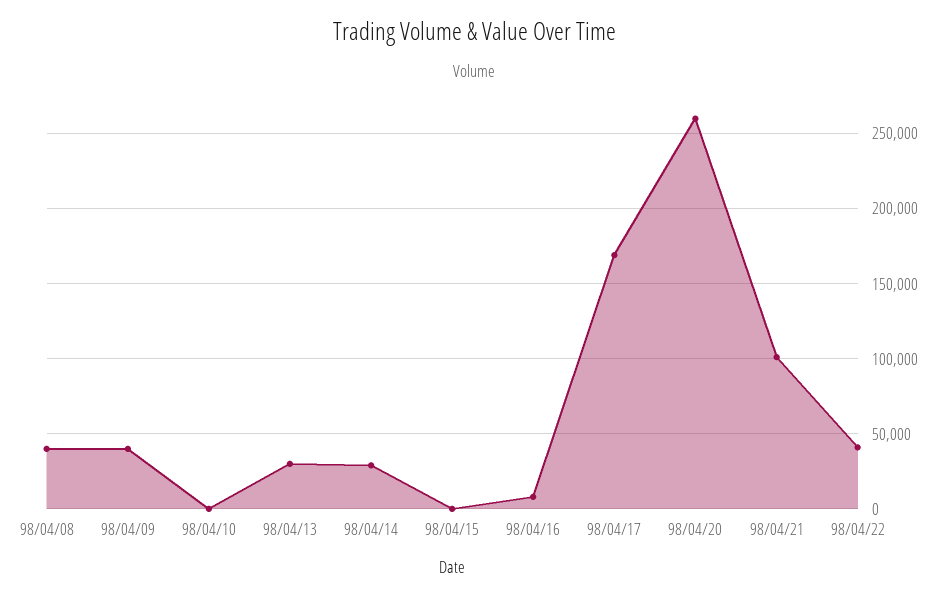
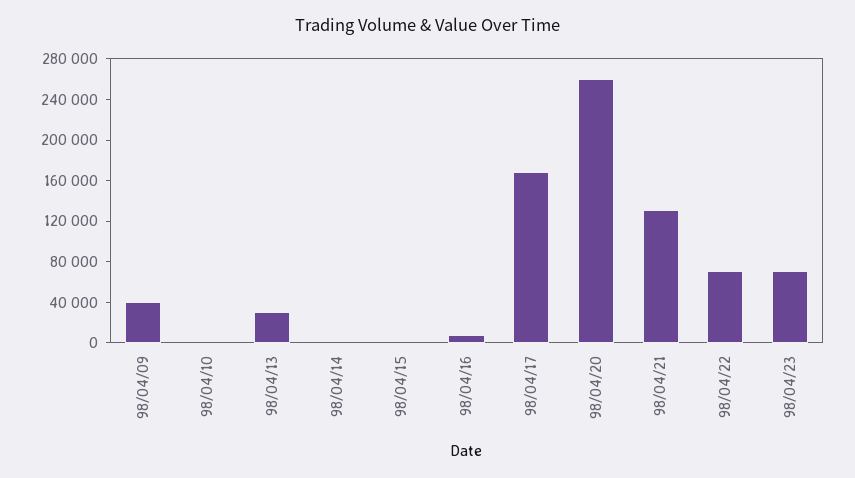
98/04/08: 40000 -> none
98/04/14: 30000 -> 0
98/04/21: 100000 -> 130000
98/04/22: 40000 -> 70000
98/04/23: none -> 70000

